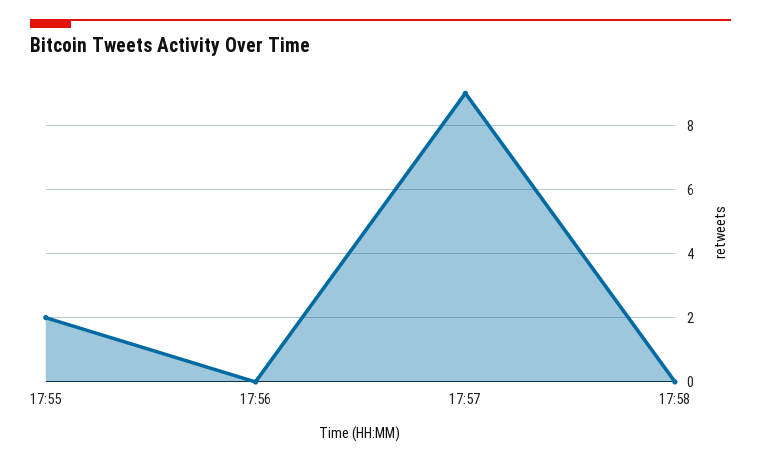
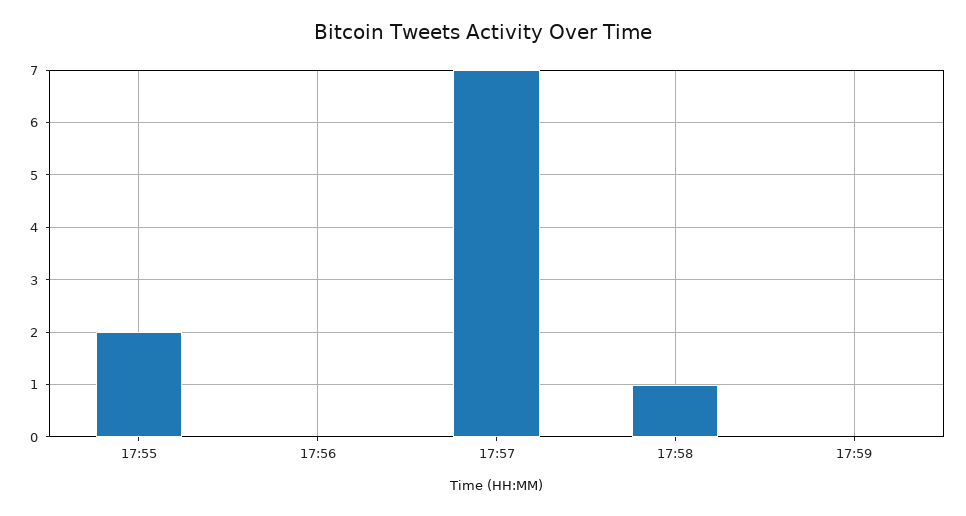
17:57: 9 -> 7
17:58: 0 -> 1
17:59: none -> 0

